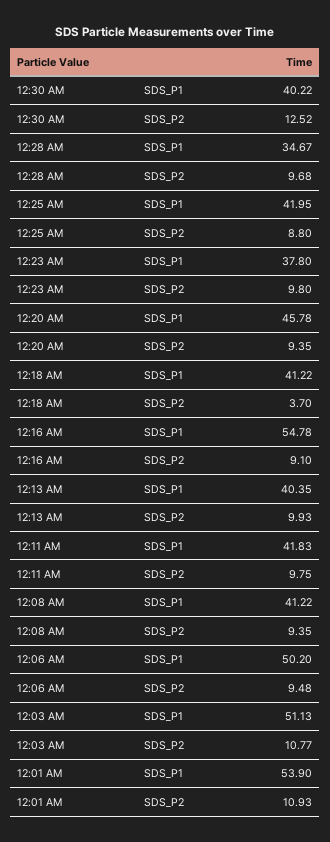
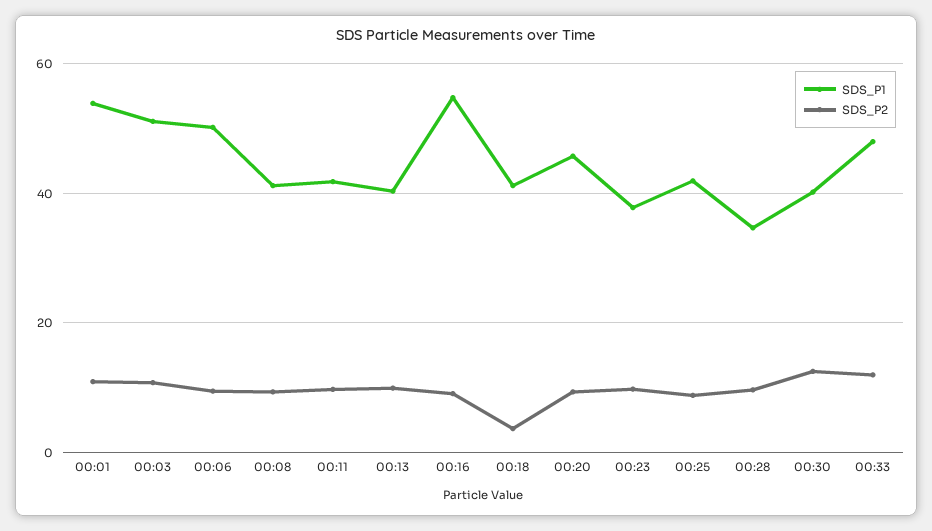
SDS_P1, 00:33: none -> 48
SDS_P2, 00:33: none -> 12

